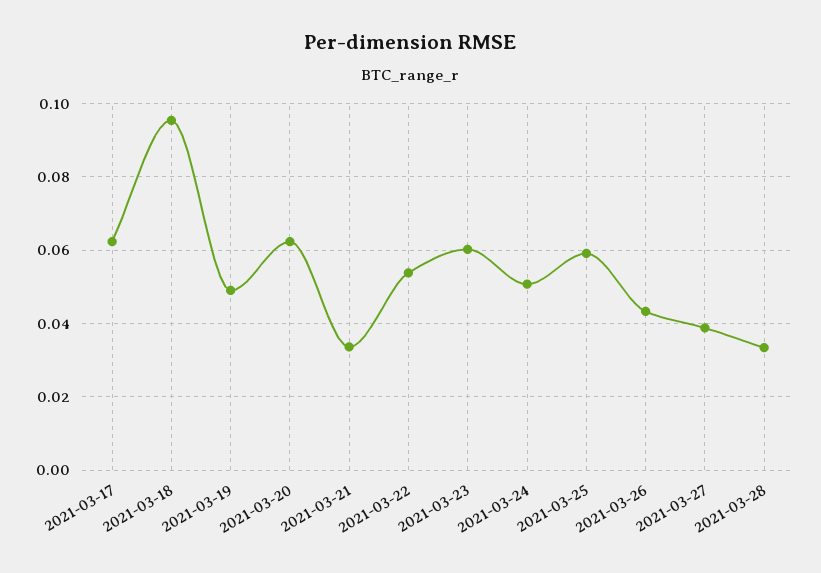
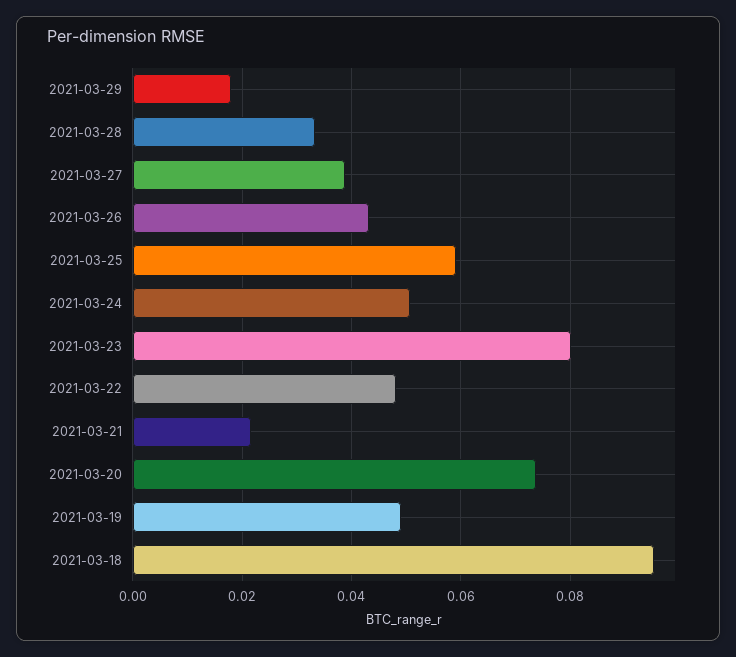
2021-03-17: 0.062 -> none
2021-03-20: 0.062 -> 0.074
2021-03-21: 0.034 -> 0.022
2021-03-22: 0.054 -> 0.048
2021-03-23: 0.06 -> 0.08
2021-03-29: none -> 0.018

